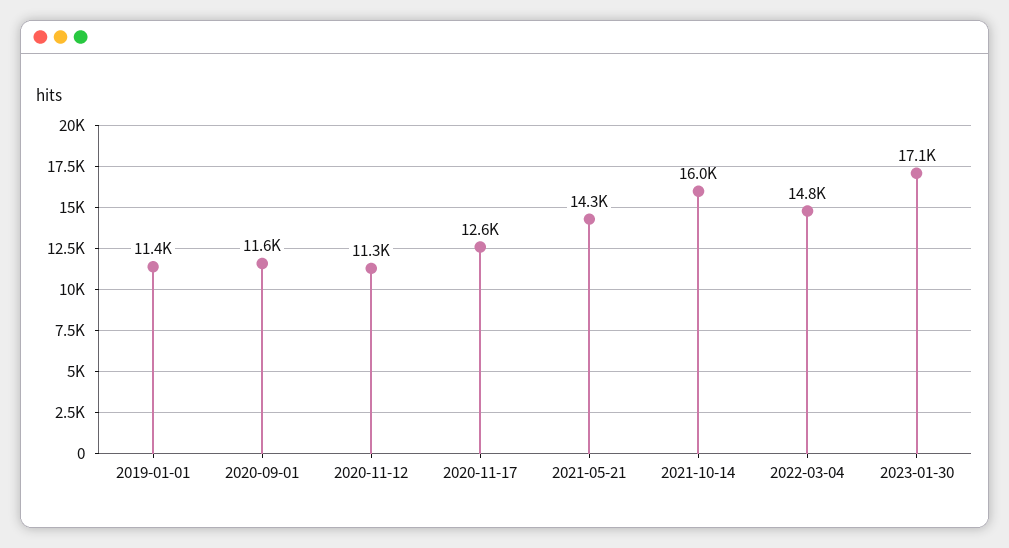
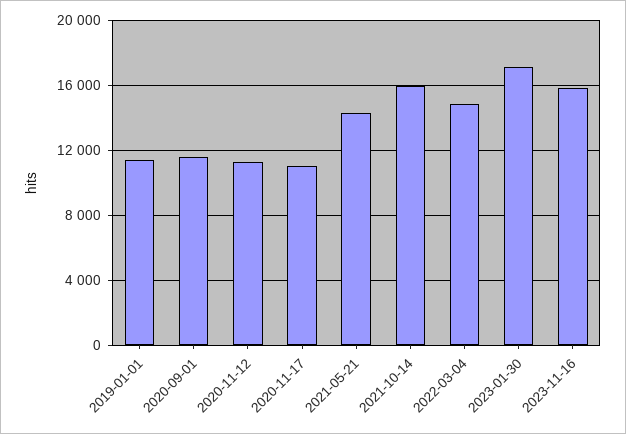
2020-11-17: 12600 -> 11000
2023-11-16: none -> 16000

